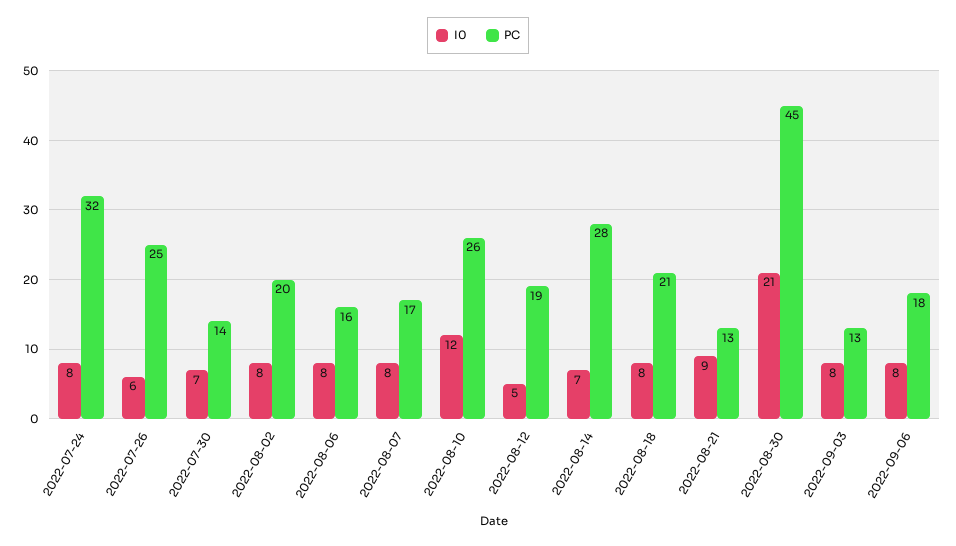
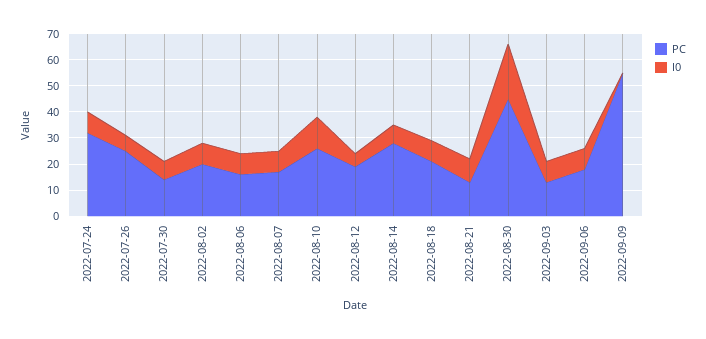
PC, 2022-09-09: none -> 55
I0, 2022-09-09: none -> 0

